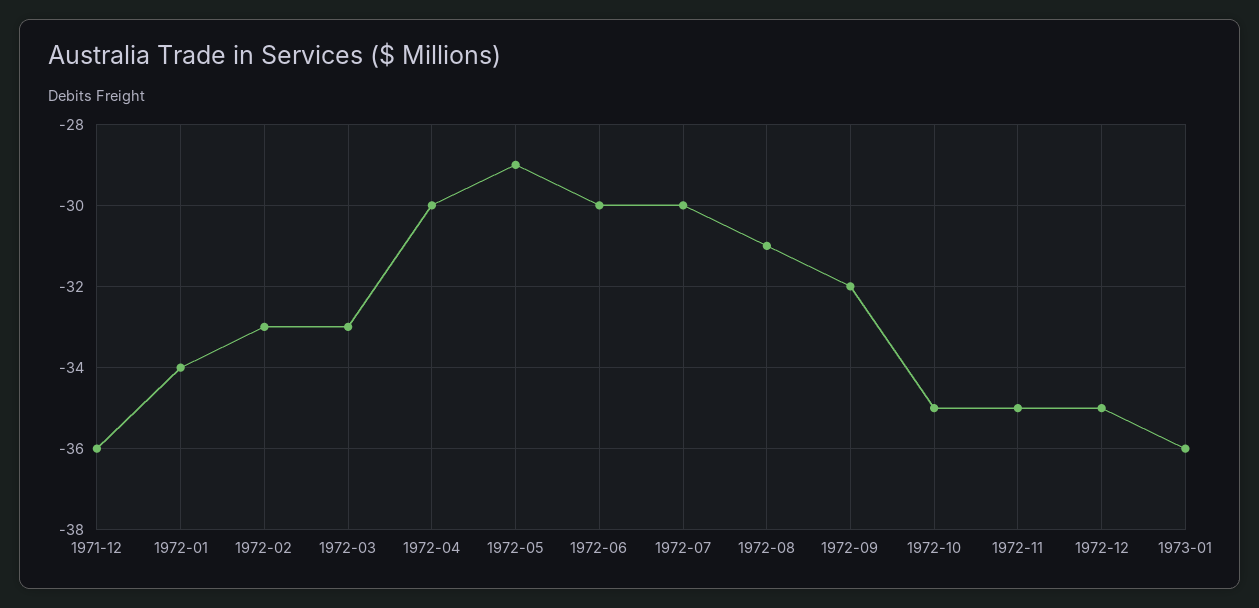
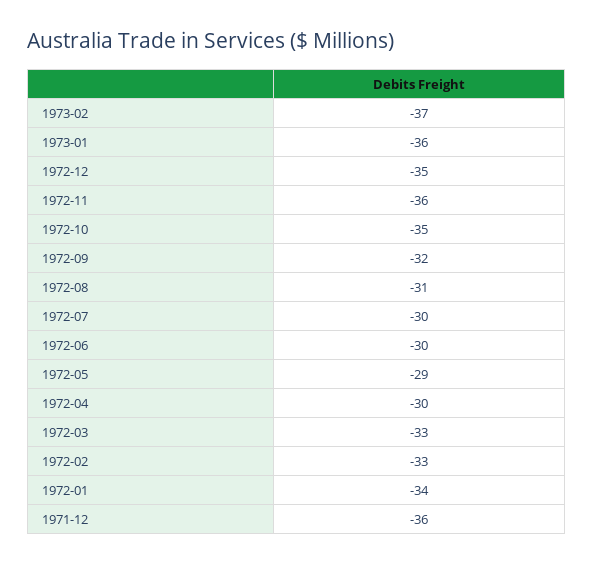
1972-11: -35 -> -36
1973-02: none -> -37

